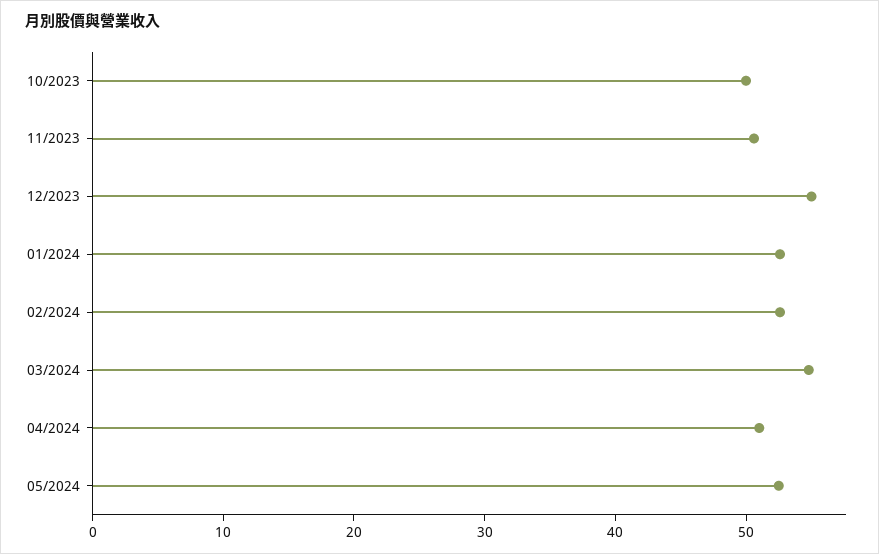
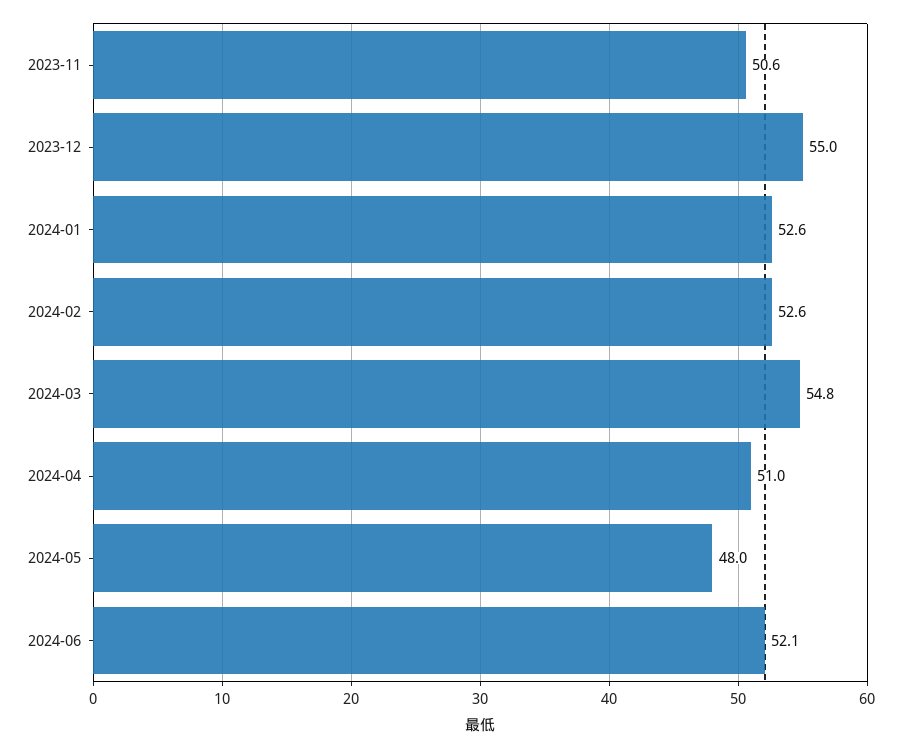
10/2023: 50 -> none
05/2024: 52 -> 48
2024-06: none -> 52.1

